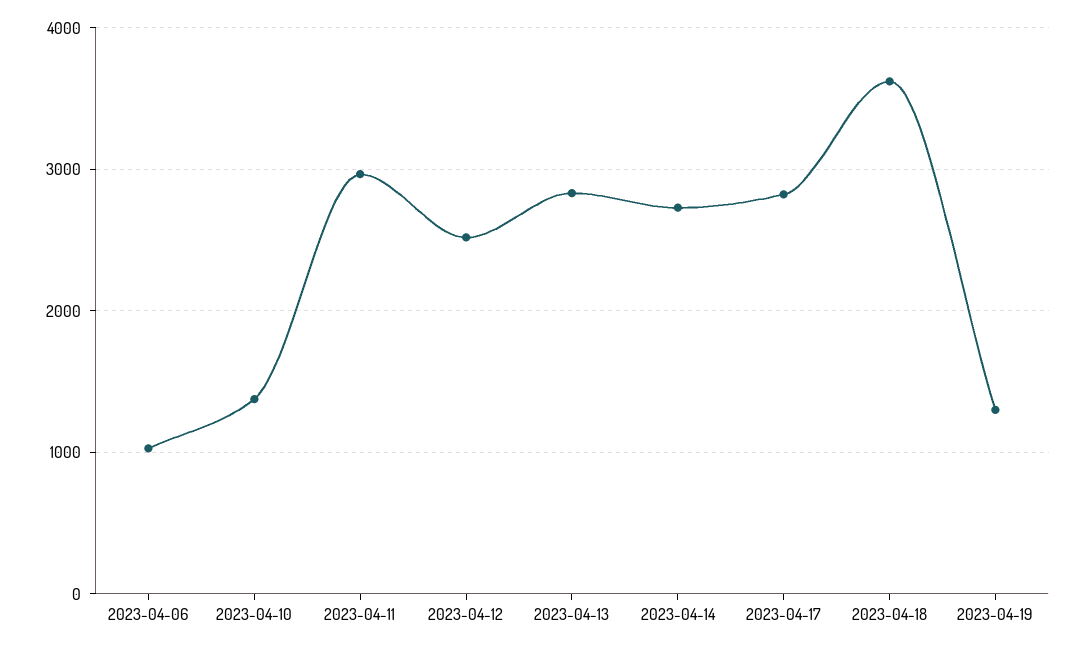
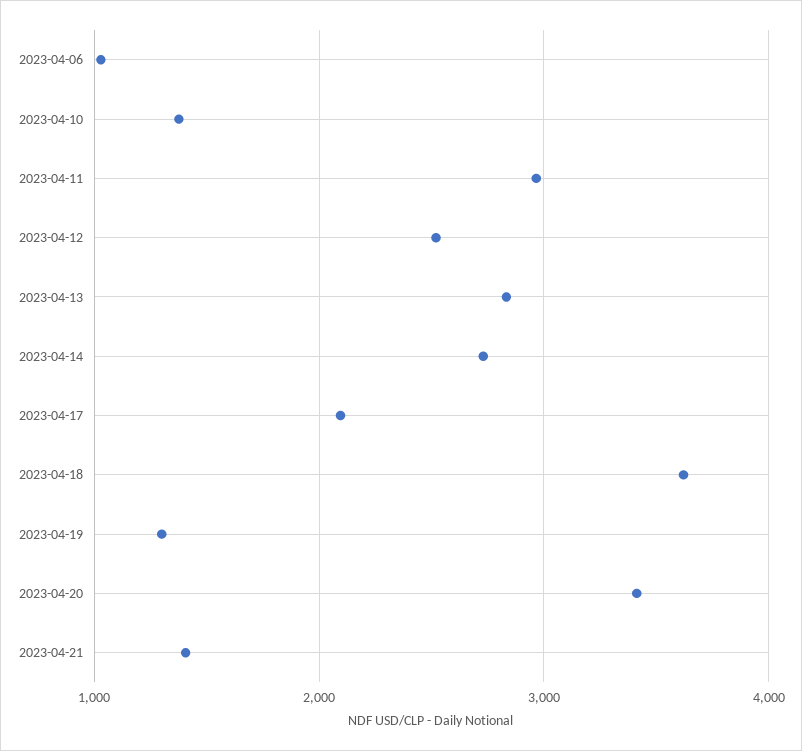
2023-04-17: 2800 -> 2100
2023-04-20: none -> 3400
2023-04-21: none -> 1400

